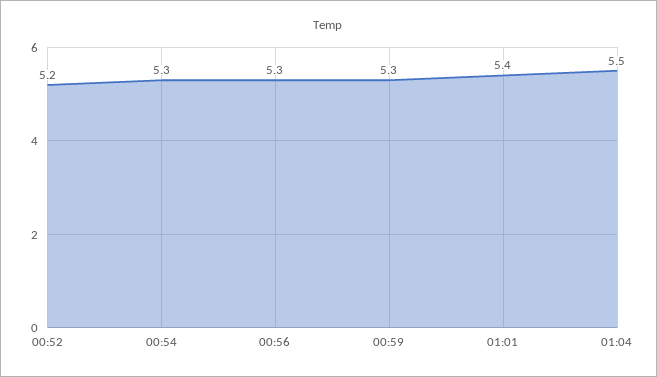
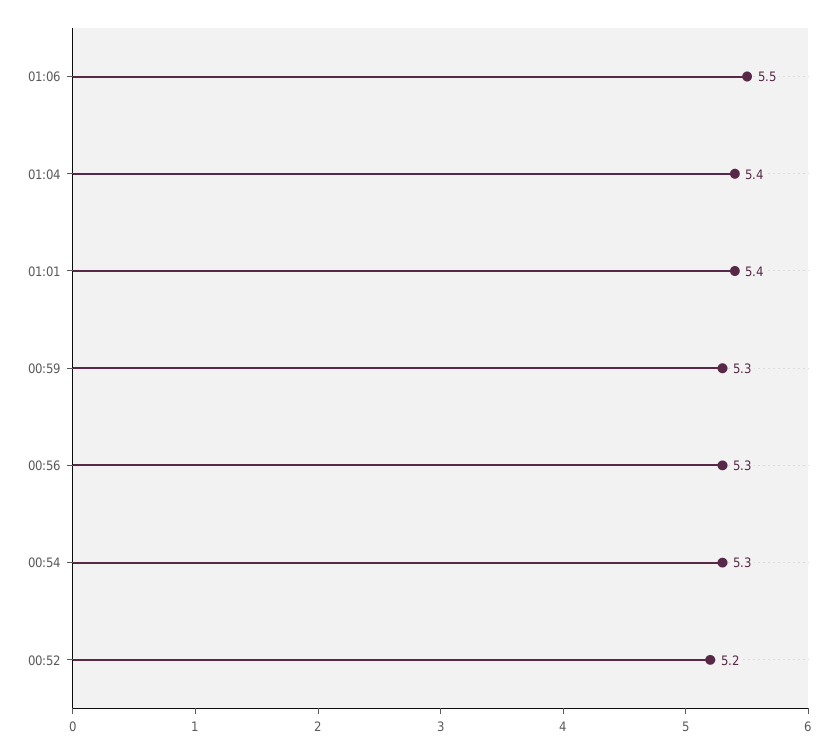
01:04: 5.5 -> 5.4
01:06: none -> 5.5

